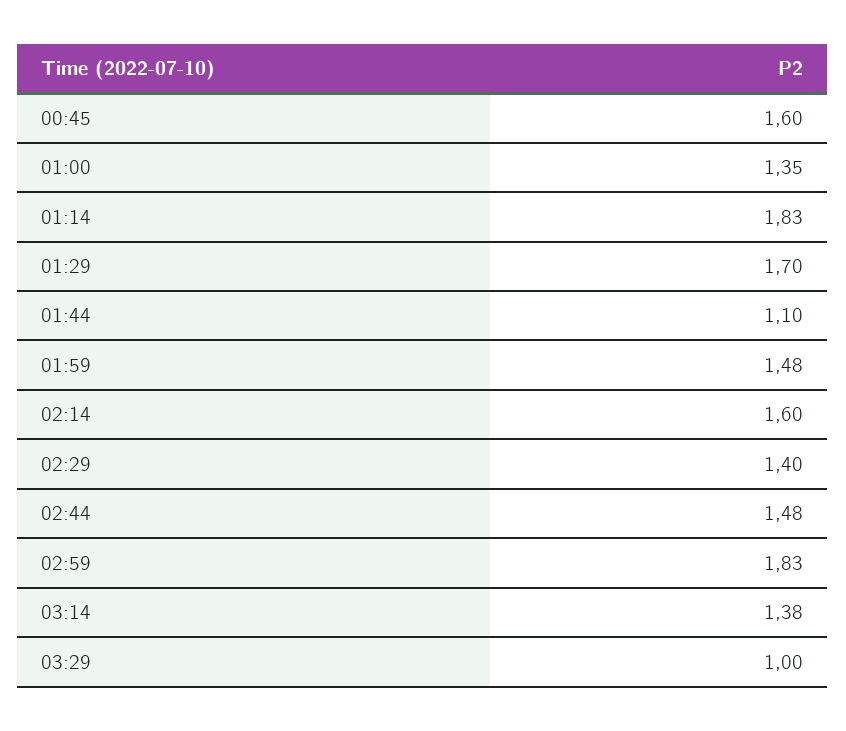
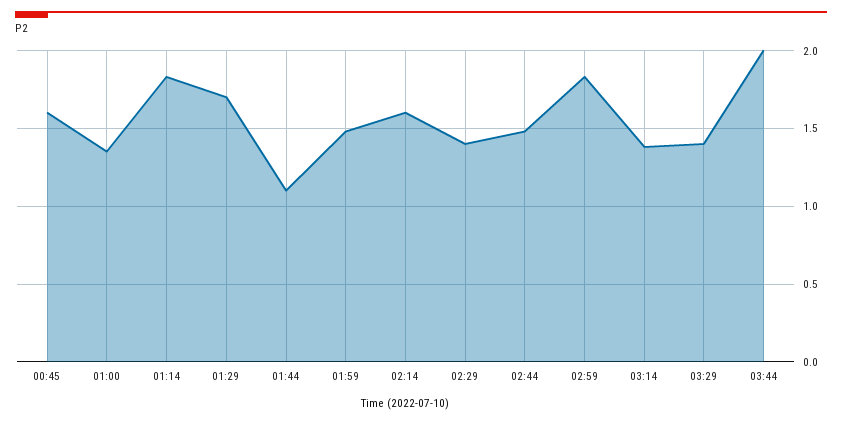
03:29: 1 -> 1.4
03:44: none -> 2

